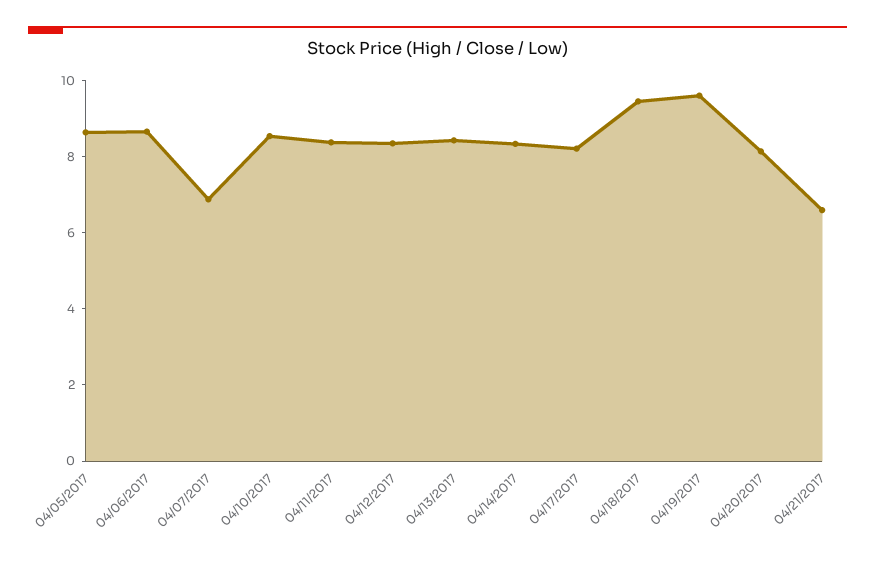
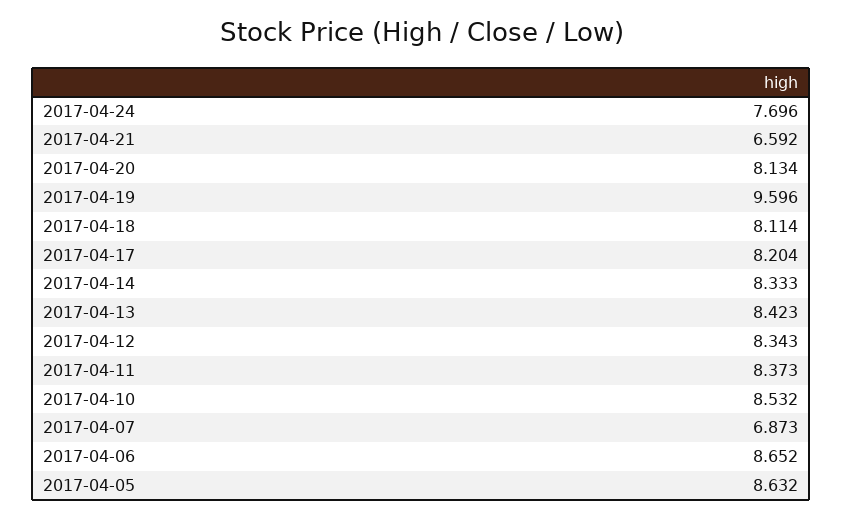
04/18/2017: 9.5 -> 8.114
2017-04-24: none -> 7.696

